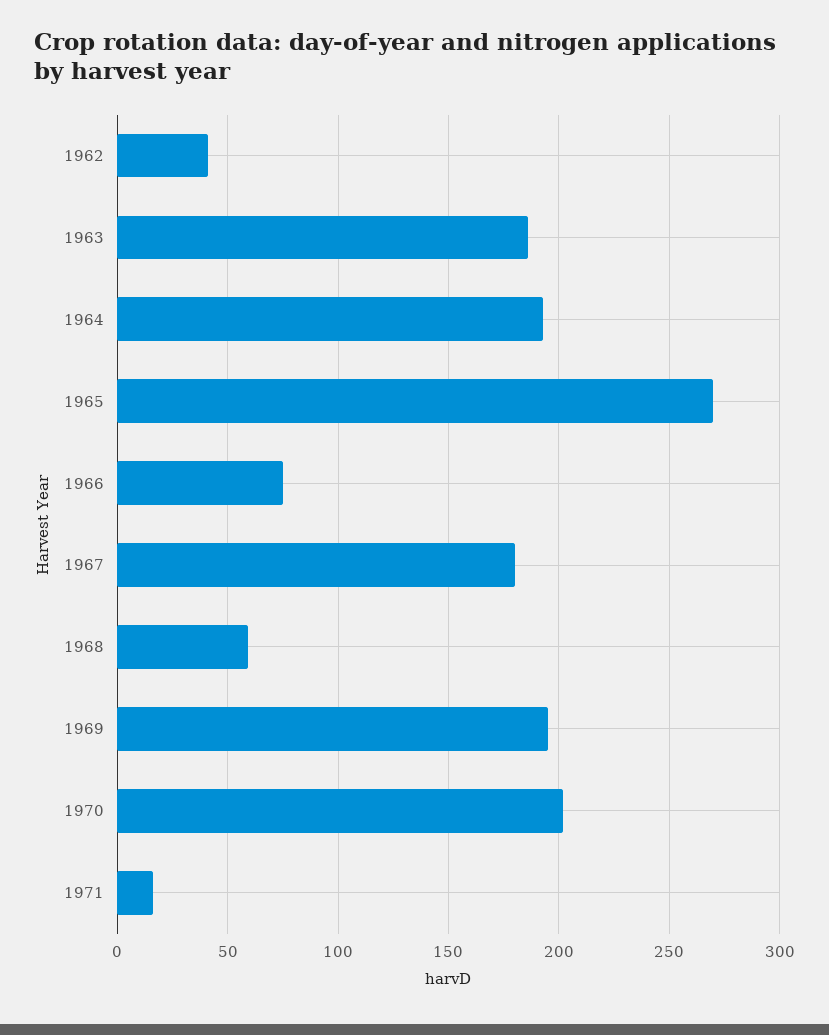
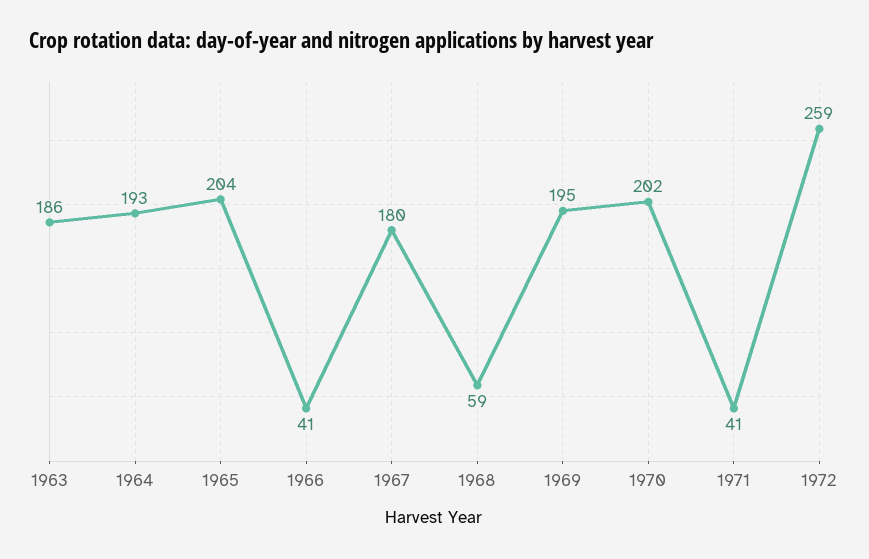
1962: 40 -> none
1965: 270 -> 204
1966: 75 -> 41
1971: 15 -> 41
1972: none -> 259

